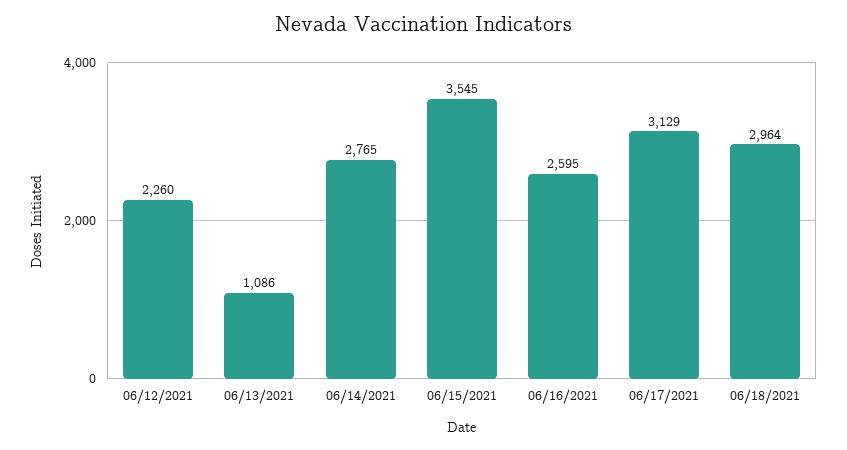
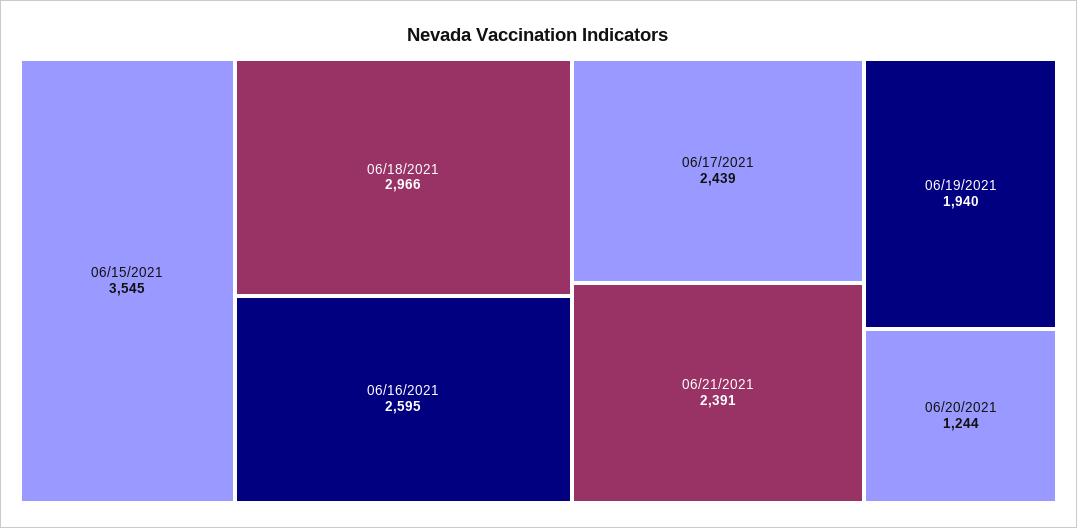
06/12/2021: 2260 -> none
06/13/2021: 1086 -> none
06/14/2021: 2765 -> none
06/17/2021: 3129 -> 2439
06/18/2021: 2964 -> 2966
06/21/2021: none -> 2391
06/19/2021: none -> 1940
06/20/2021: none -> 1244

